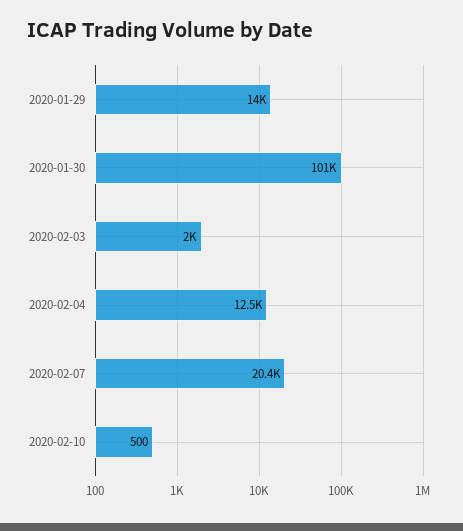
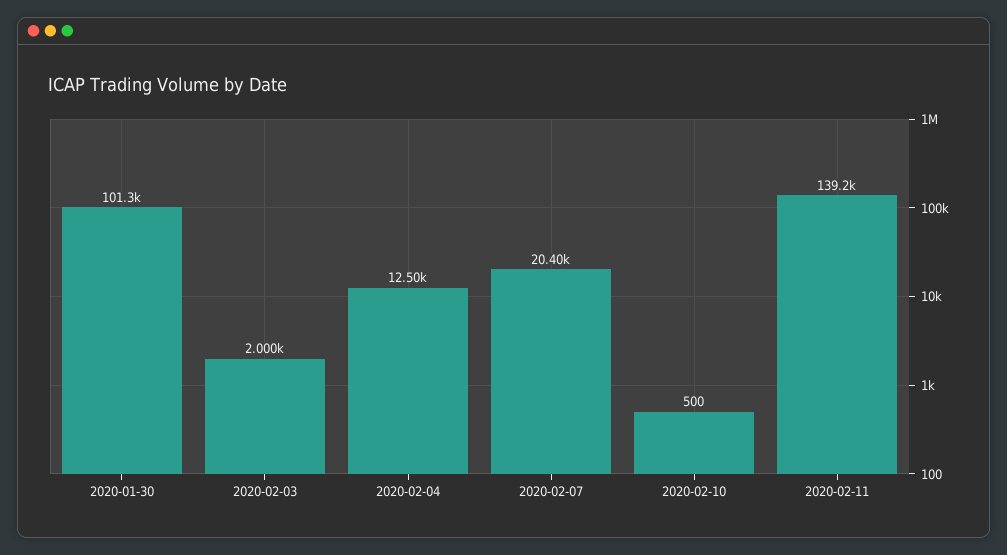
2020-01-29: 14000 -> none
2020-01-30: 101000 -> 101300
2020-02-11: none -> 139200

